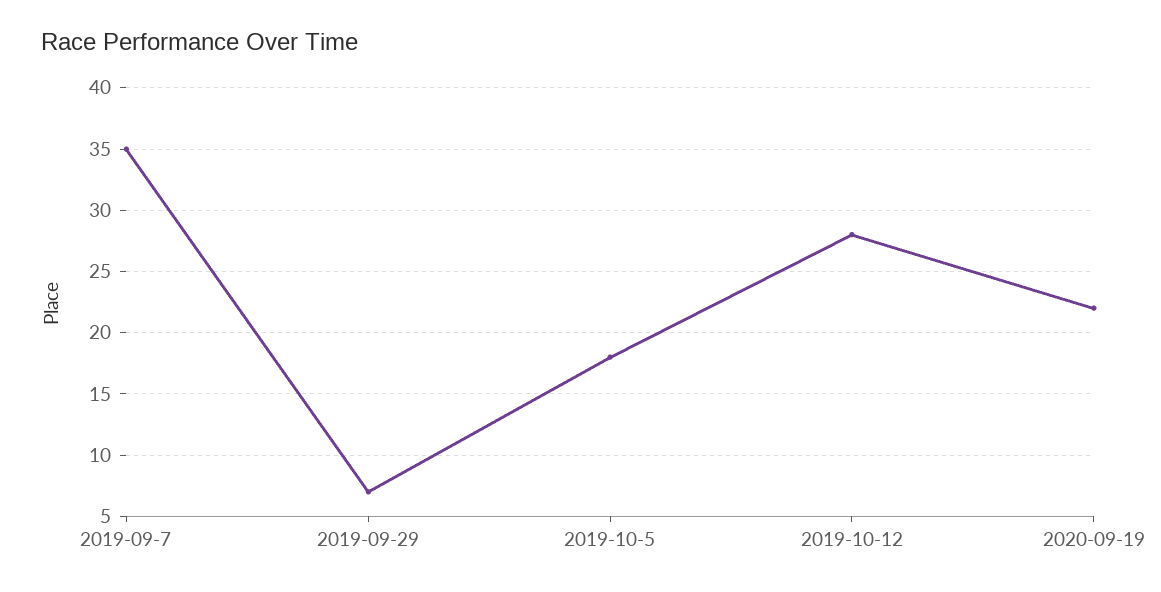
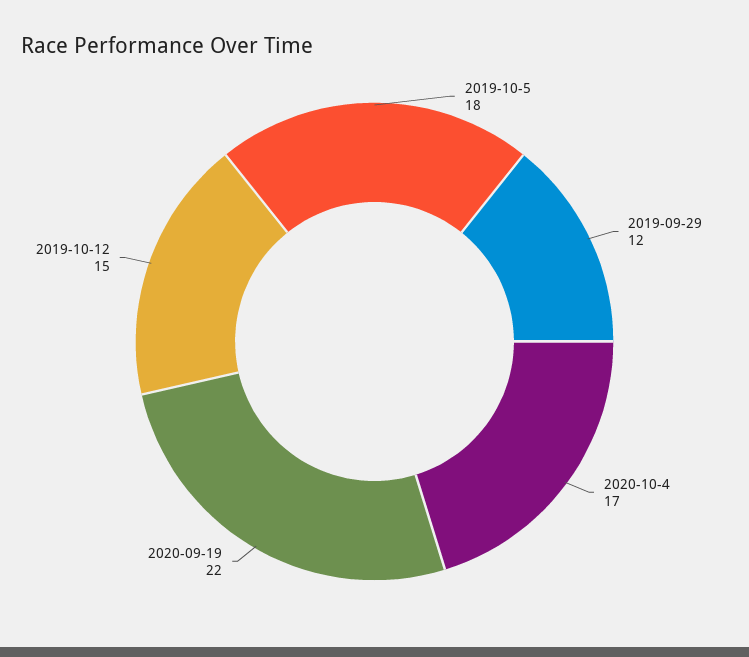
2019-09-7: 35 -> none
2019-09-29: 7 -> 12
2019-10-12: 28 -> 15
2020-10-4: none -> 17

